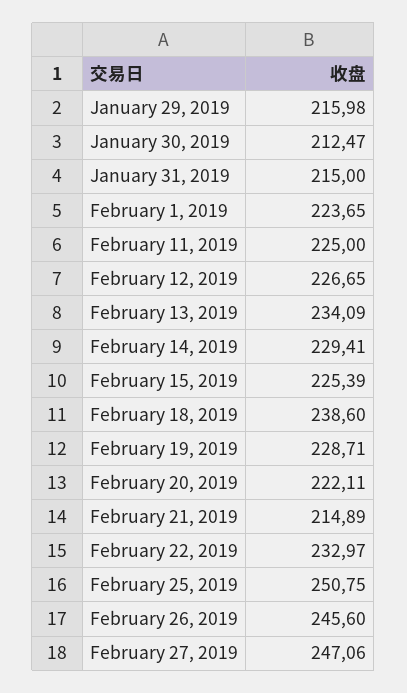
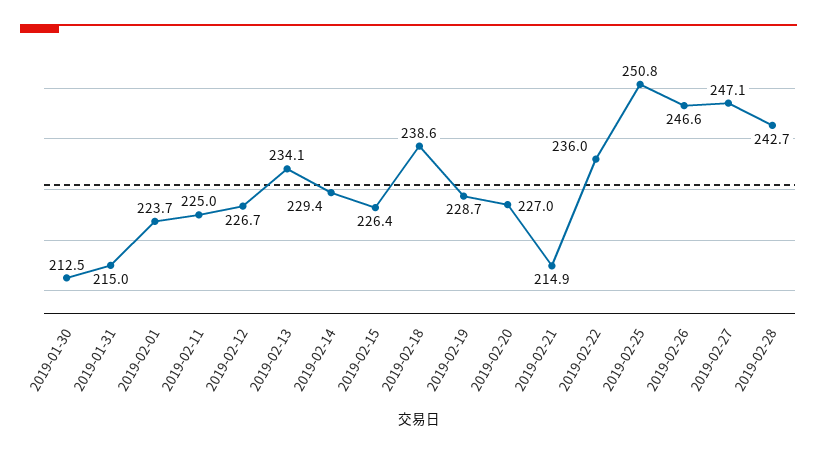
January 29, 2019: 215.98 -> none
February 15, 2019: 225.39 -> 226.4
February 20, 2019: 222.11 -> 227
February 22, 2019: 232.97 -> 236
February 26, 2019: 245.6 -> 246.6
2019-02-28: none -> 242.7

